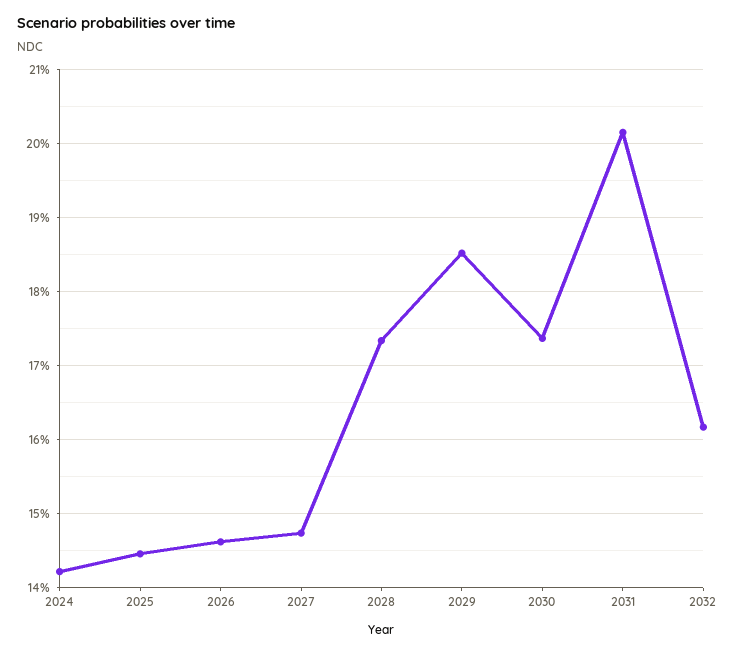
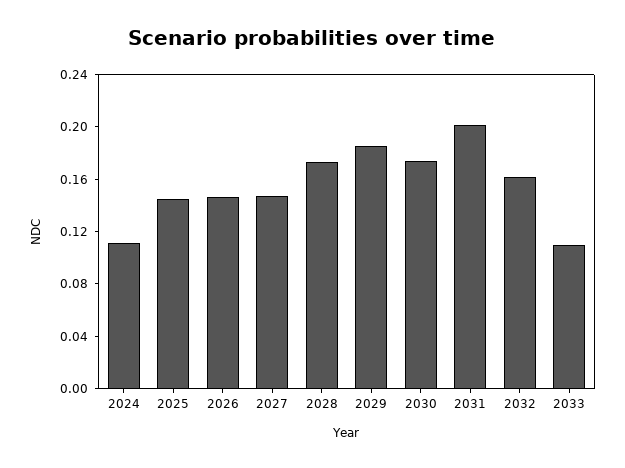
2024: 0.142 -> 0.11
2033: none -> 0.11

